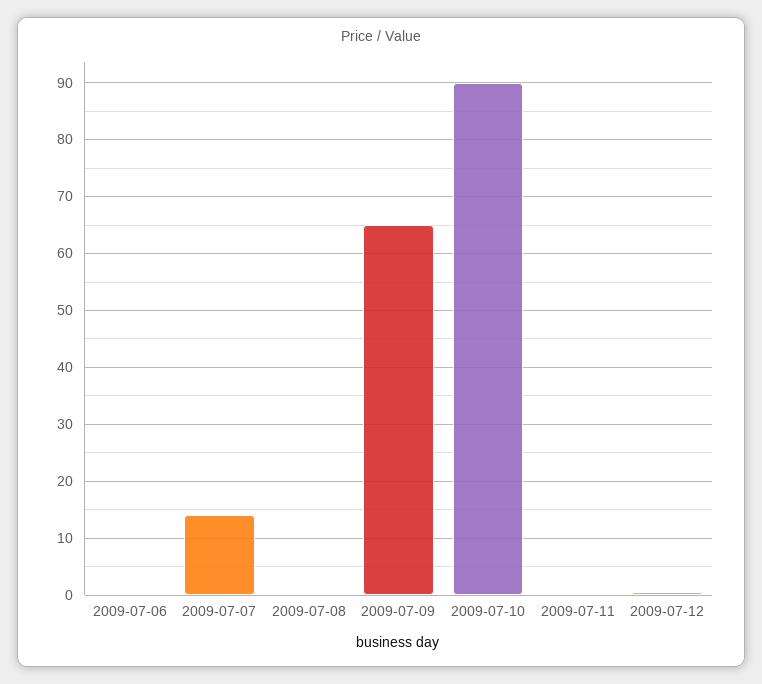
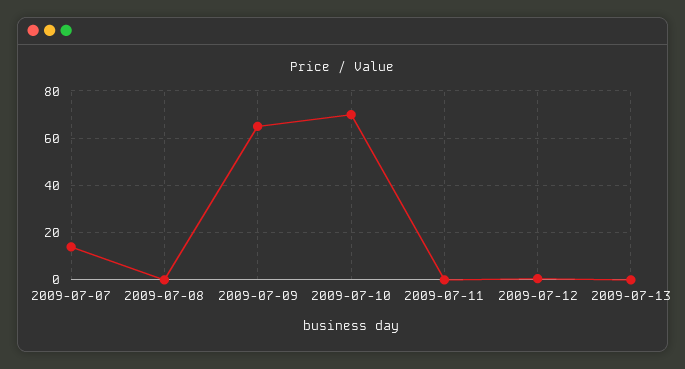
2009-07-06: 0 -> none
2009-07-10: 90 -> 70
2009-07-13: none -> 0

